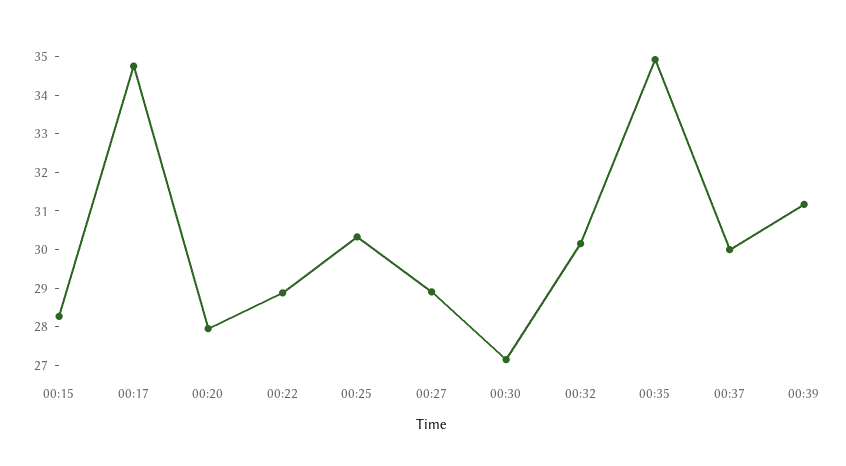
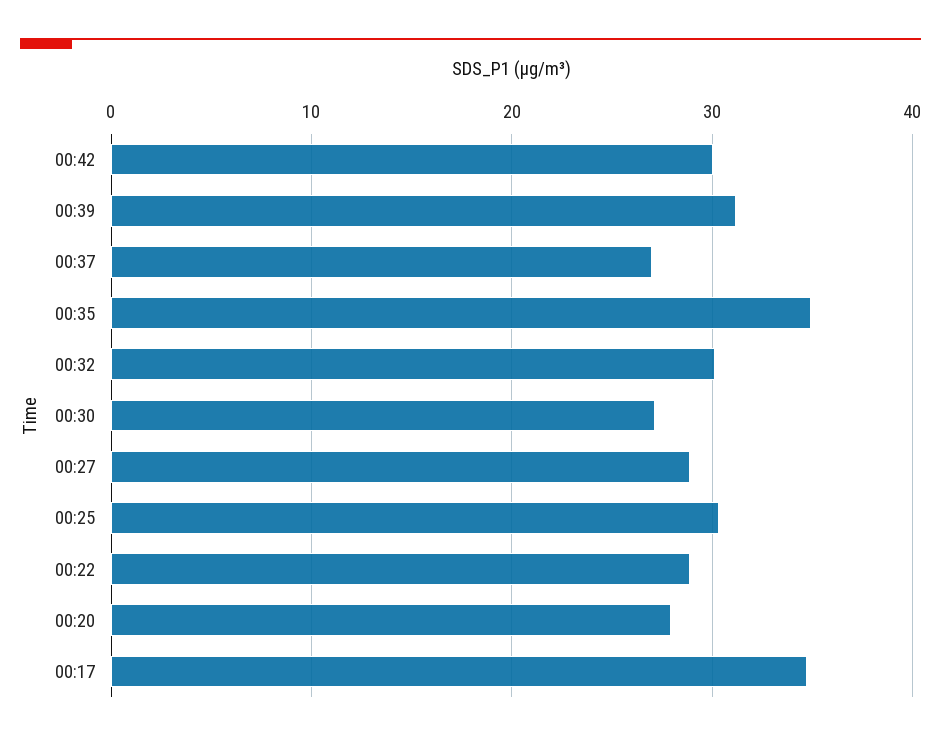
00:15: 28.25 -> none
00:37: 30 -> 27
00:42: none -> 30

